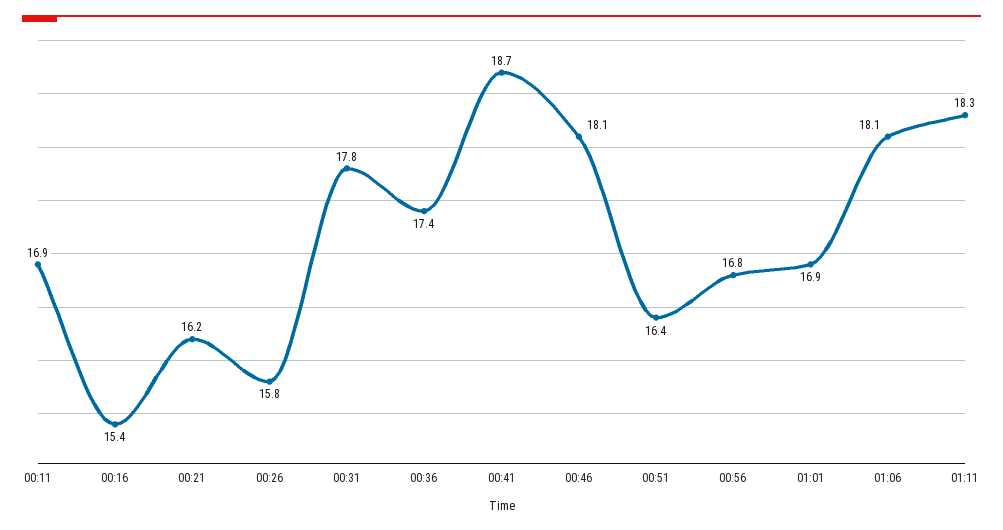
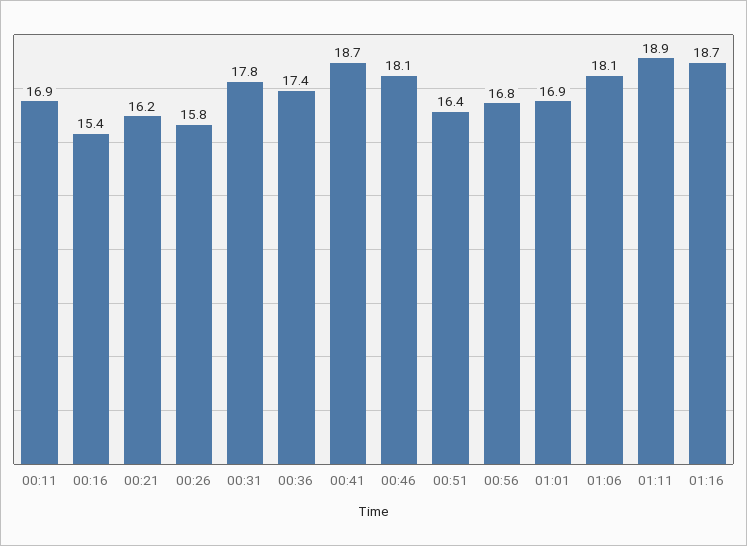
01:11: 18.3 -> 18.9
01:16: none -> 18.7

